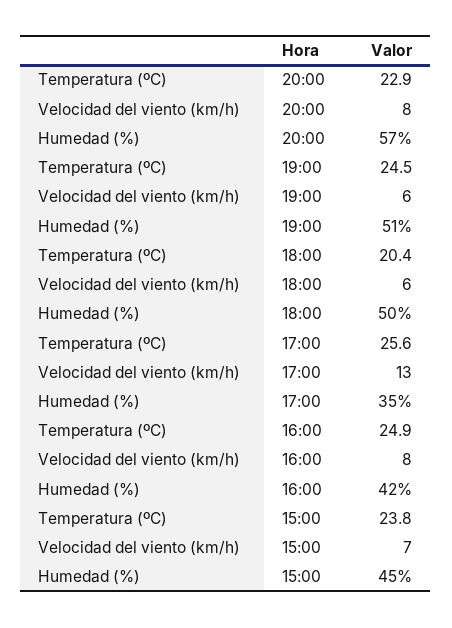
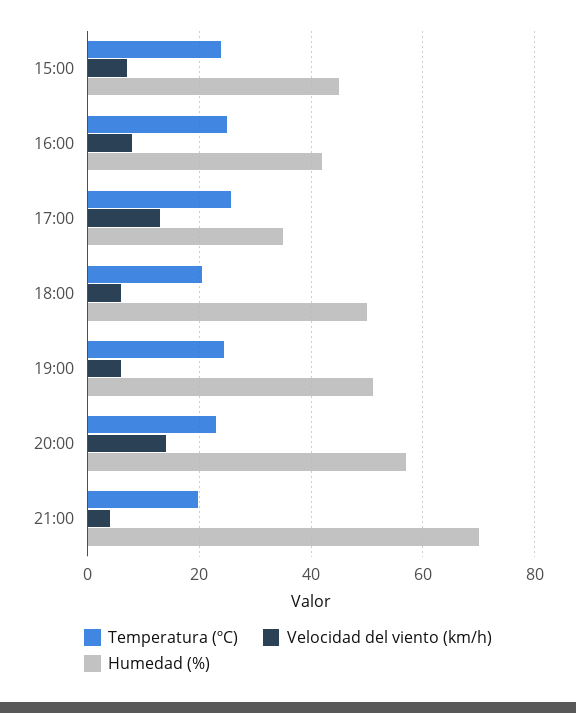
Velocidad del viento (km/h), 20:00: 8 -> 14
Temperatura (ºC), 21:00: none -> 20
Velocidad del viento (km/h), 21:00: none -> 4
Humedad (%), 21:00: none -> 70

